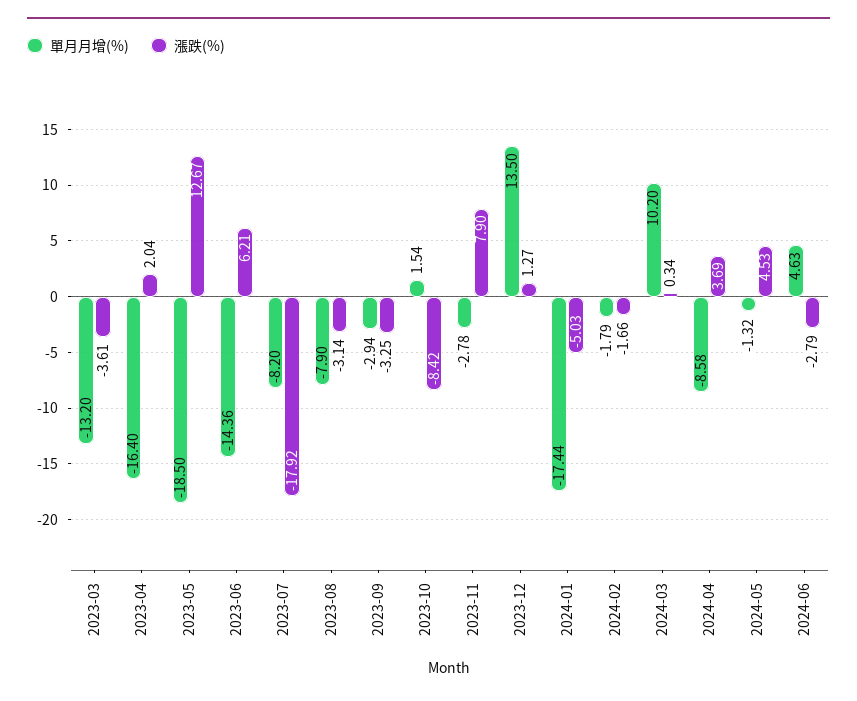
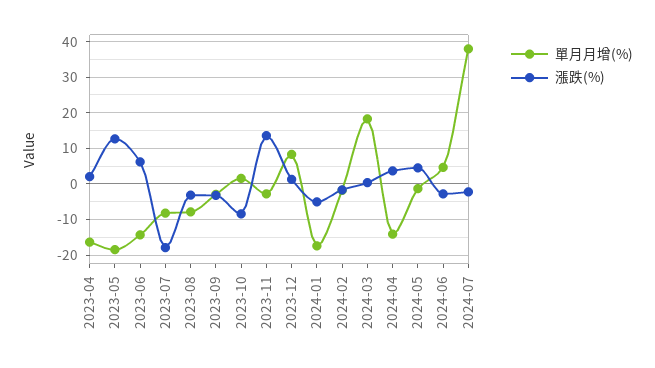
單月月增(%), 2023-03: -13.2 -> none
漲跌(%), 2023-03: -3.61 -> none
漲跌(%), 2023-11: 7.9 -> 14
單月月增(%), 2023-12: 13.5 -> 8
單月月增(%), 2024-03: 10.2 -> 18
單月月增(%), 2024-04: -8.58 -> -14
單月月增(%), 2024-07: none -> 38
漲跌(%), 2024-07: none -> -2

